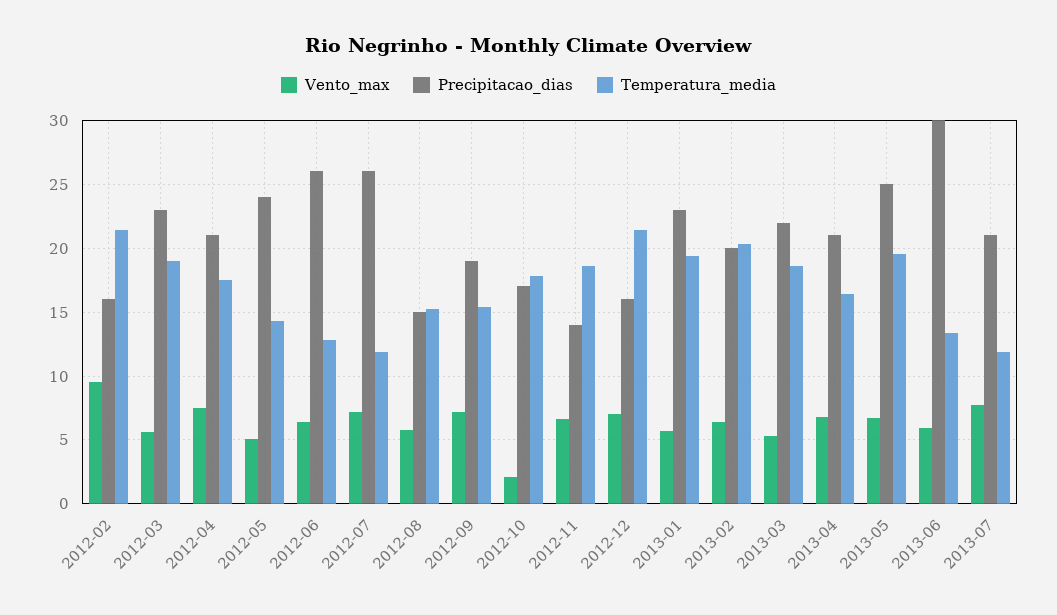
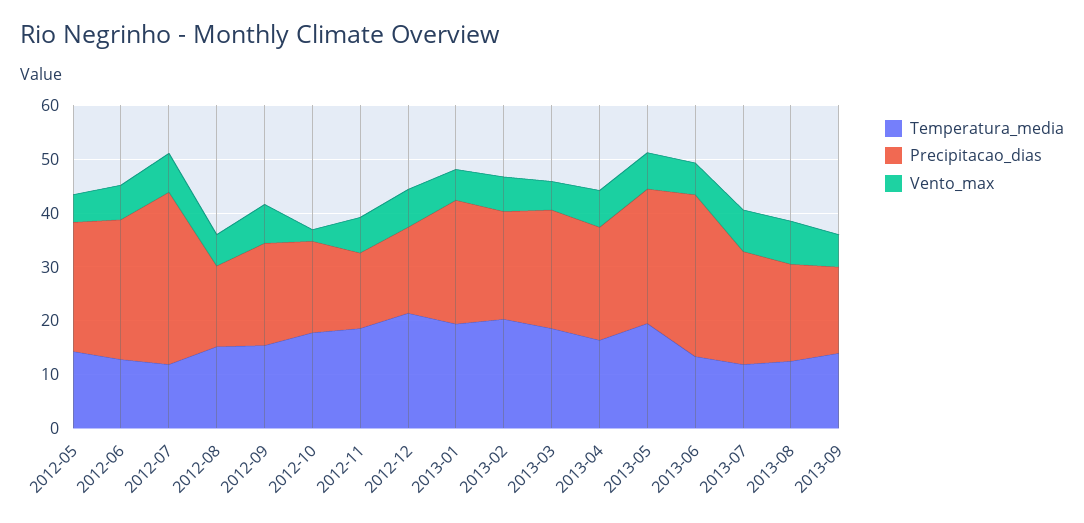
Vento_max, 2012-02: 9.5 -> none
Precipitacao_dias, 2012-02: 16 -> none
Temperatura_media, 2012-02: 21.5 -> none
Vento_max, 2012-03: 5.5 -> none
Precipitacao_dias, 2012-03: 23 -> none
Temperatura_media, 2012-03: 19 -> none
Vento_max, 2012-04: 7.5 -> none
Precipitacao_dias, 2012-04: 21 -> none
Temperatura_media, 2012-04: 17.5 -> none
Precipitacao_dias, 2012-07: 26 -> 32
Temperatura_media, 2013-08: none -> 12
Precipitacao_dias, 2013-08: none -> 18
Vento_max, 2013-08: none -> 8
Temperatura_media, 2013-09: none -> 14
Precipitacao_dias, 2013-09: none -> 16
Vento_max, 2013-09: none -> 6

